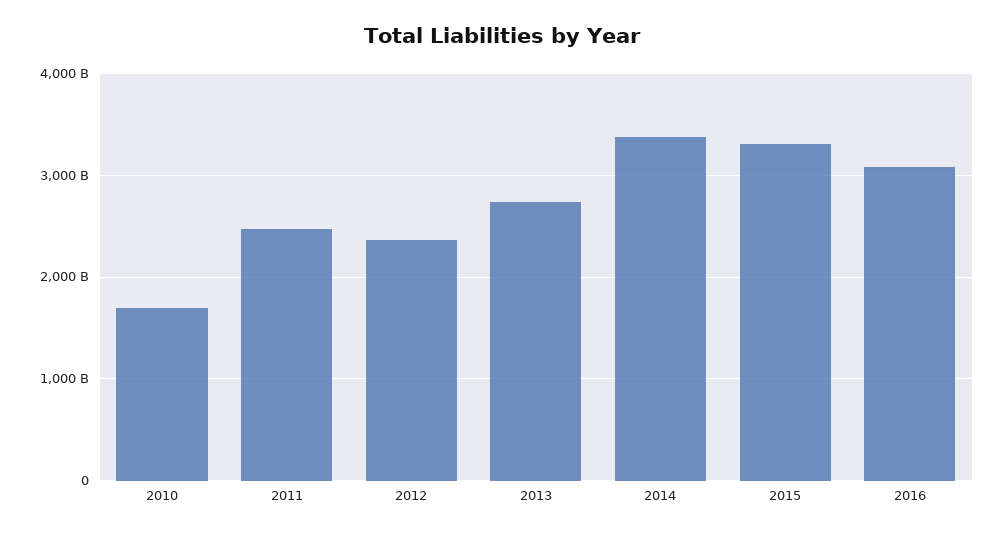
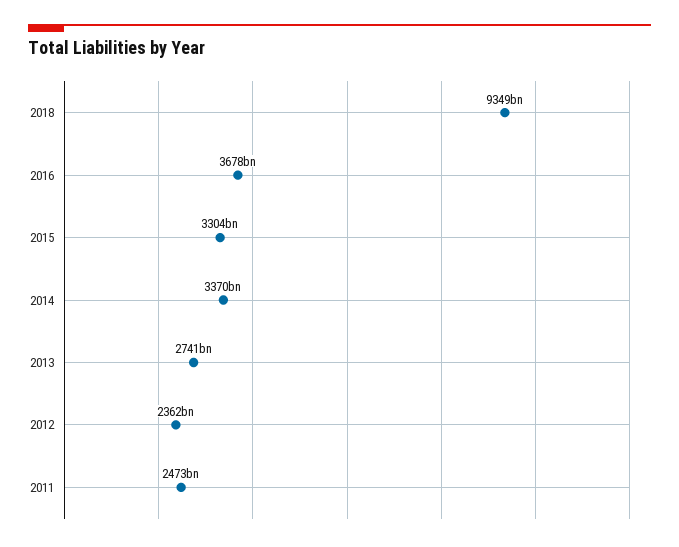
2010: 1700000000000 -> none
2016: 3100000000000 -> 3678000000000
2018: none -> 9349000000000

